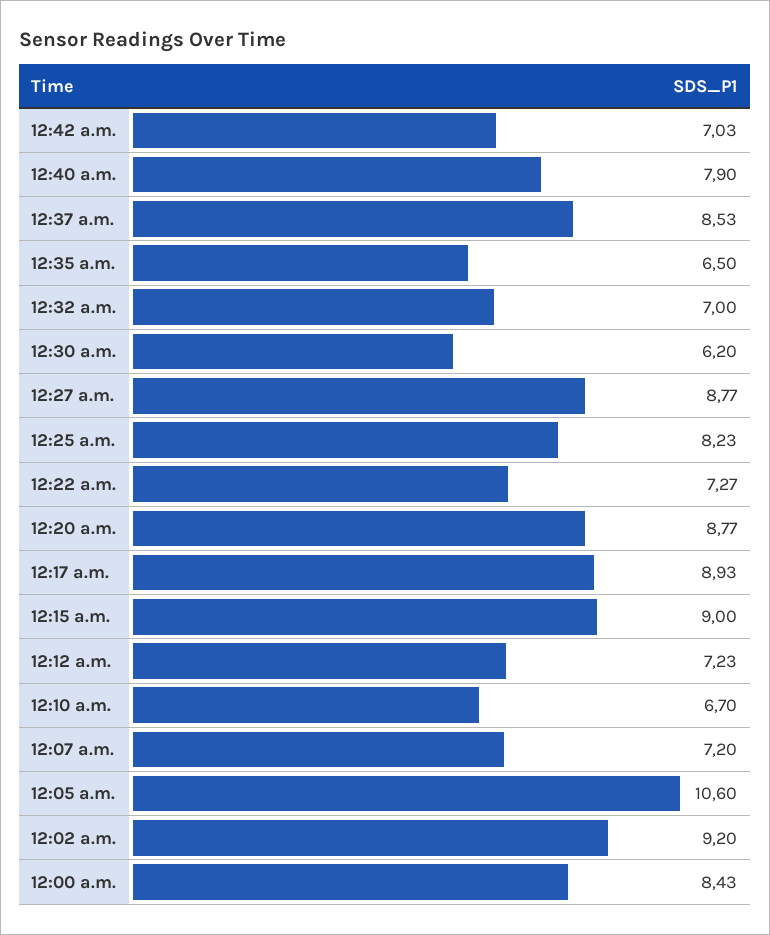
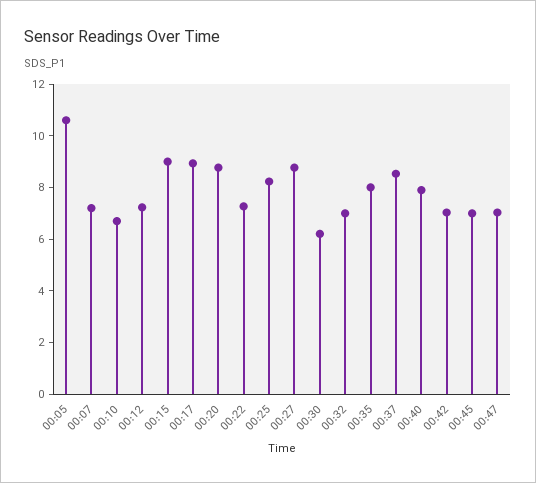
12:35 a.m.: 6.5 -> 8
12:02 a.m.: 9.2 -> none
12:00 a.m.: 8.43 -> none
00:45: none -> 7
00:47: none -> 7

